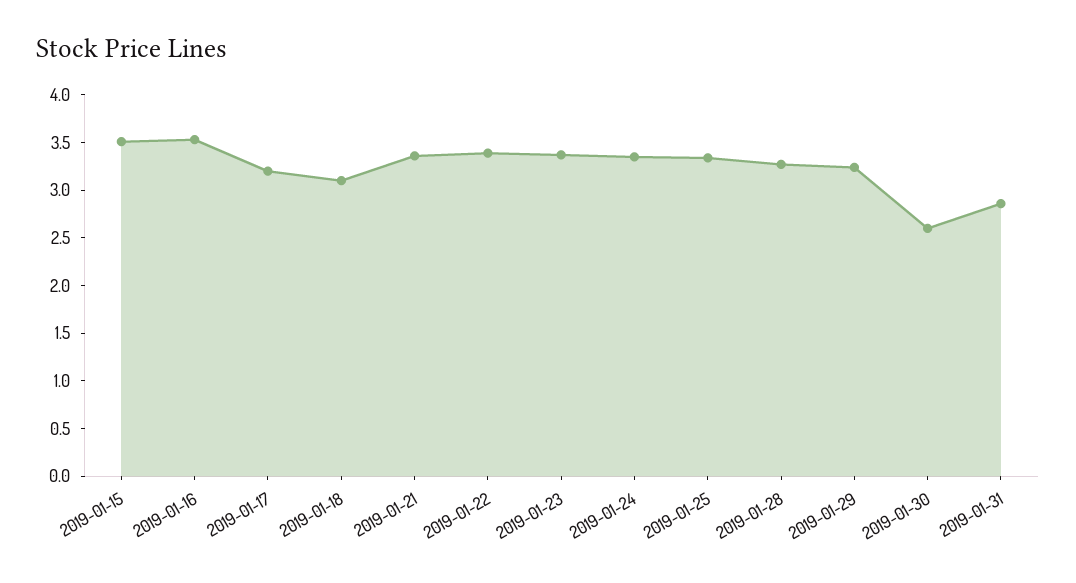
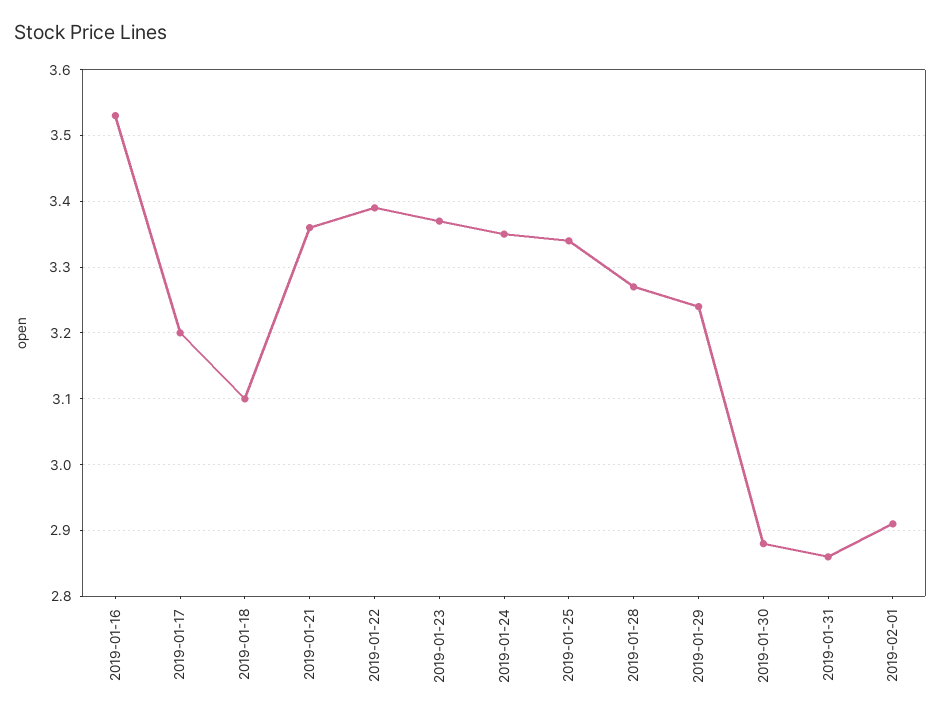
2019-01-15: 3.5 -> none
2019-01-30: 2.6 -> 2.88
2019-02-01: none -> 2.91

